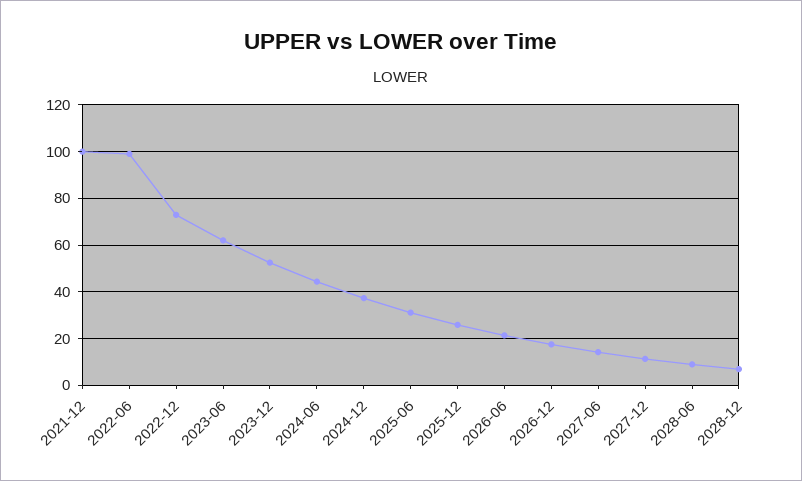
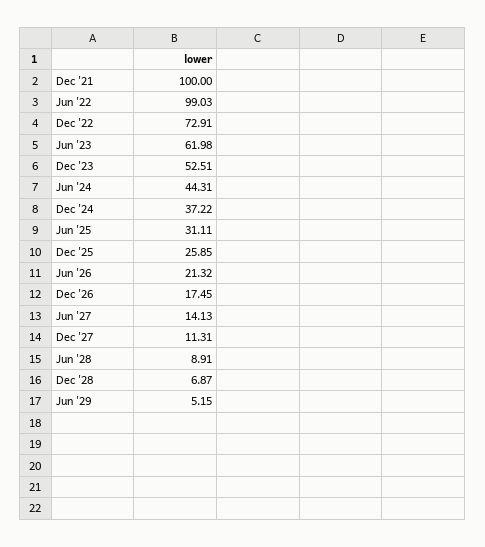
Jun '29: none -> 5.15

